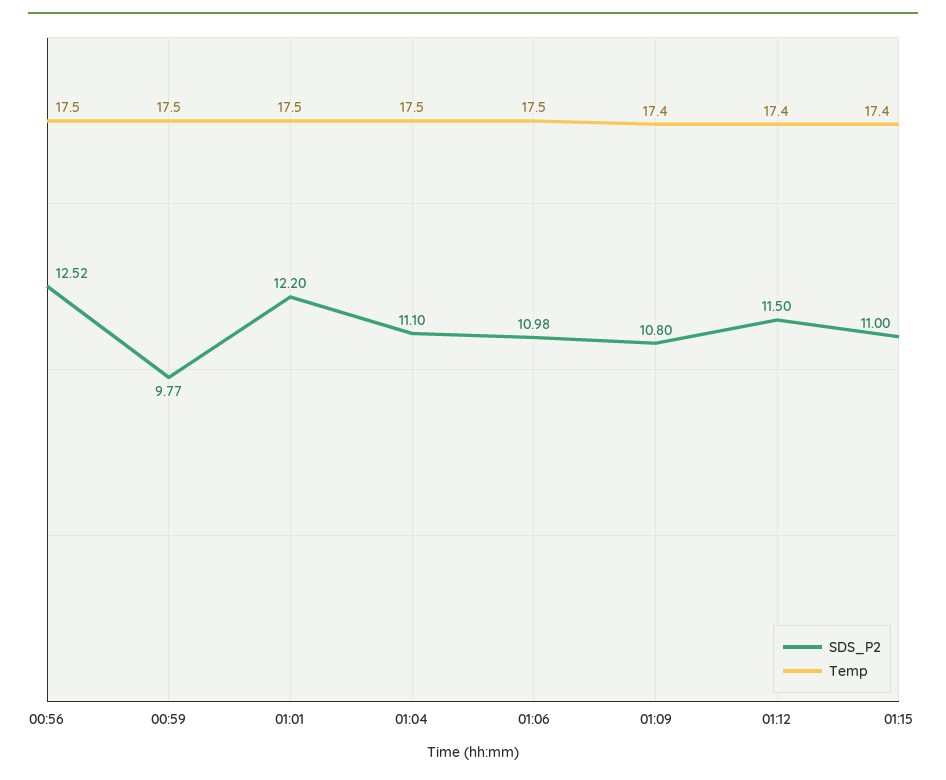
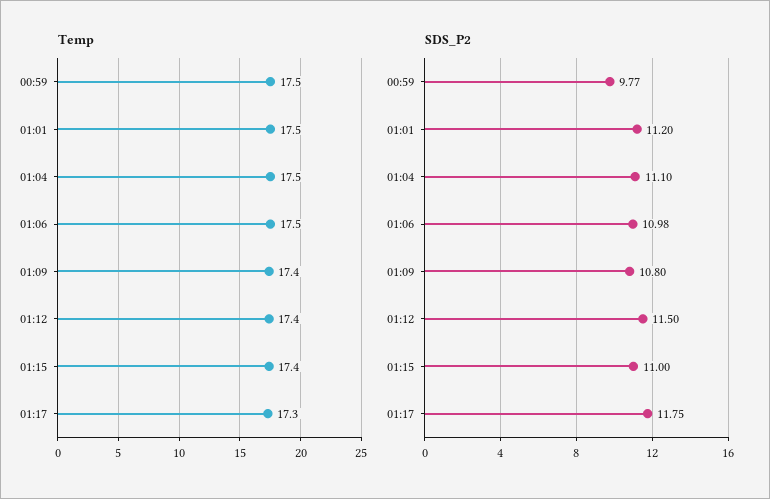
SDS_P2, 00:56: 12.52 -> none
Temp, 00:56: 17.5 -> none
SDS_P2, 01:01: 12.2 -> 11.2
Temp, 01:17: none -> 17.3
SDS_P2, 01:17: none -> 11.75

